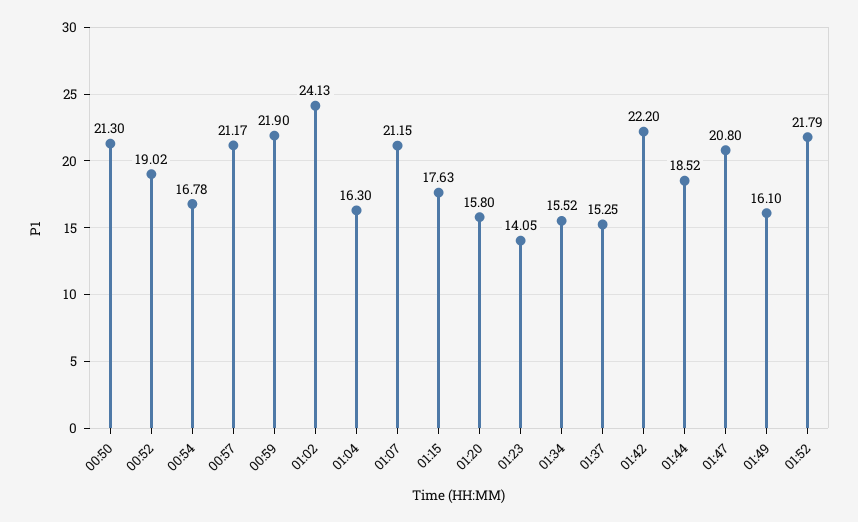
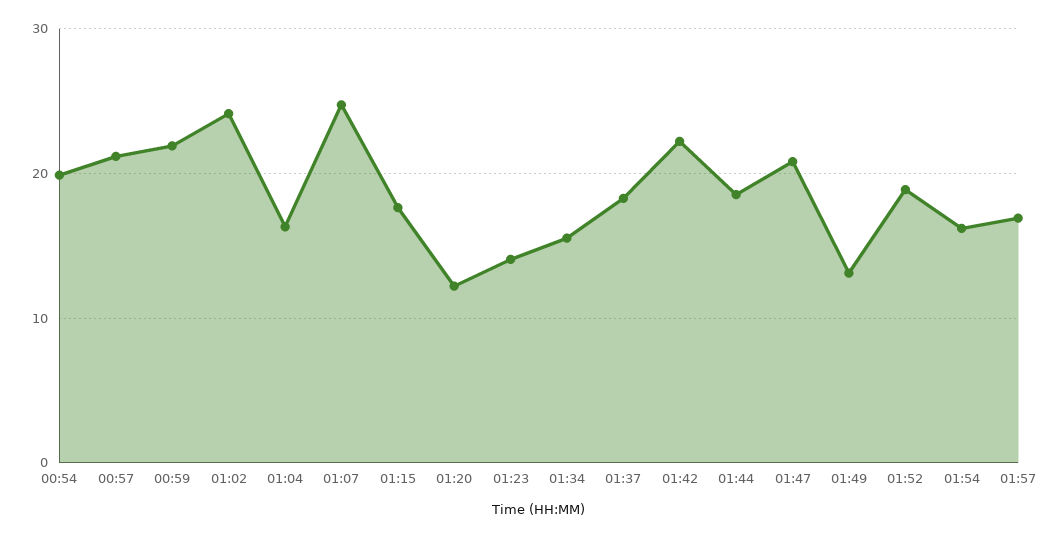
00:50: 21.3 -> none
00:52: 19.02 -> none
00:54: 16.78 -> 20
01:07: 21.15 -> 25
01:20: 15.8 -> 12
01:37: 15.25 -> 18
01:49: 16.1 -> 13
01:52: 21.79 -> 19
01:54: none -> 16
01:57: none -> 17

